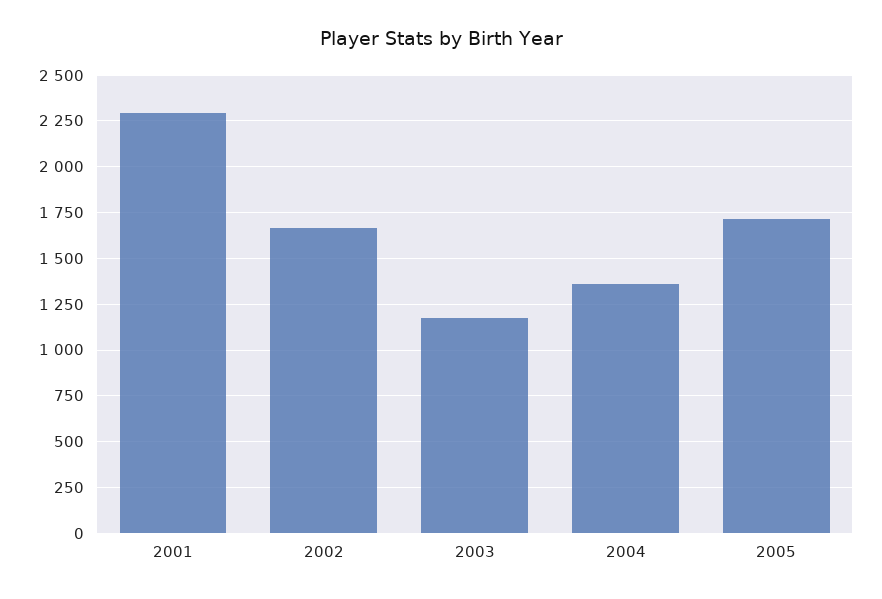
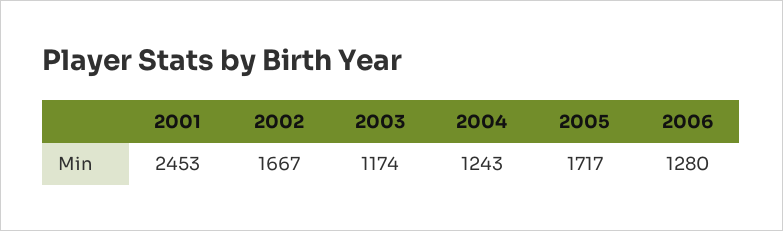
2001: 2300 -> 2453
2004: 1350 -> 1243
2006: none -> 1280

